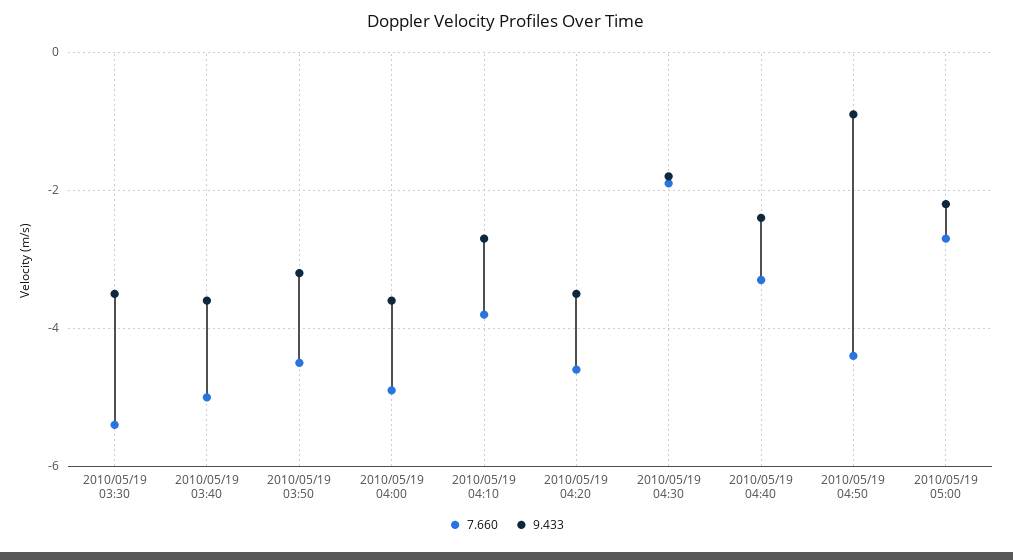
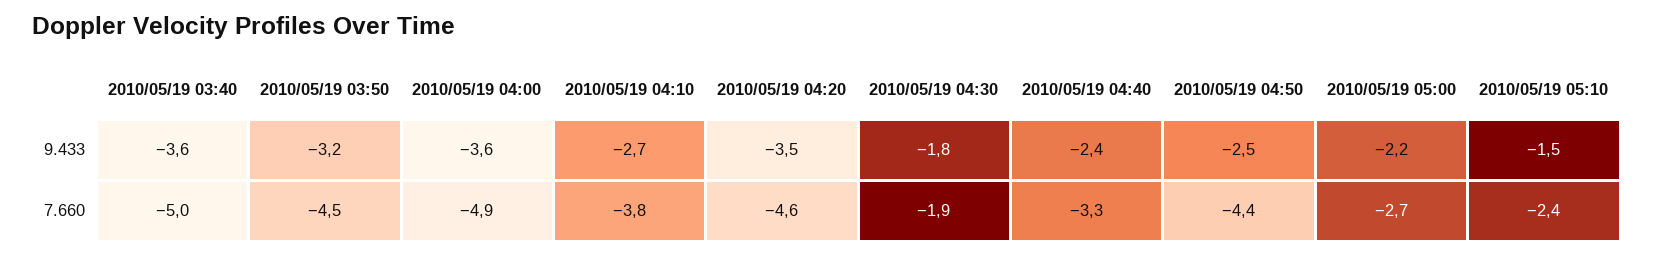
7.660, 2010/05/19 03:30: -5.5 -> none
9.433, 2010/05/19 03:30: -3.5 -> none
9.433, 2010/05/19 04:50: -1 -> -2.5
9.433, 2010/05/19 05:10: none -> -1.5
7.660, 2010/05/19 05:10: none -> -2.4

